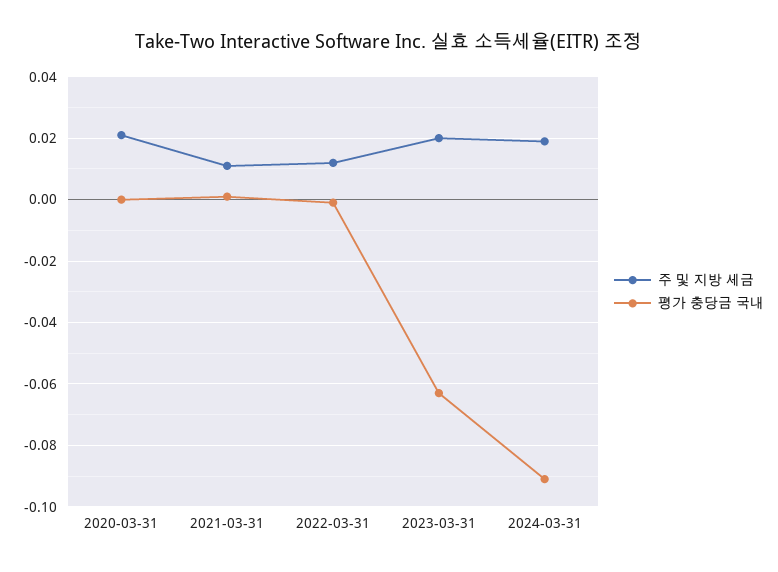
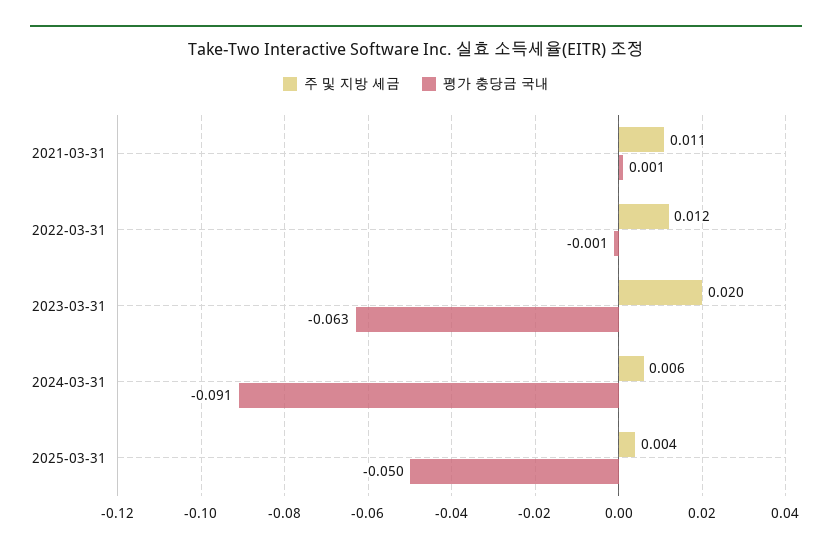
주 및 지방 세금, 2020-03-31: 0.02 -> none
평가 충당금 국내, 2020-03-31: 0 -> none
주 및 지방 세금, 2024-03-31: 0.02 -> 0.006
주 및 지방 세금, 2025-03-31: none -> 0.004
평가 충당금 국내, 2025-03-31: none -> -0.05

